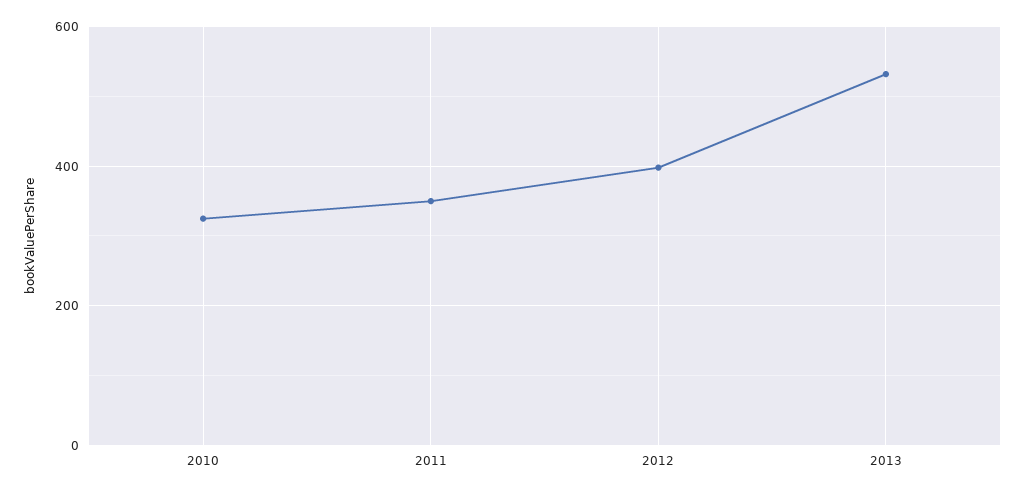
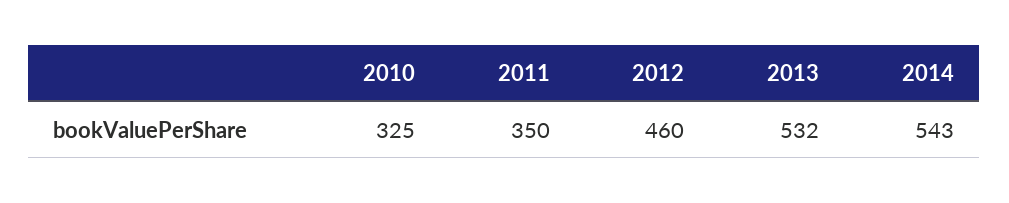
2012: 400 -> 460
2014: none -> 543

